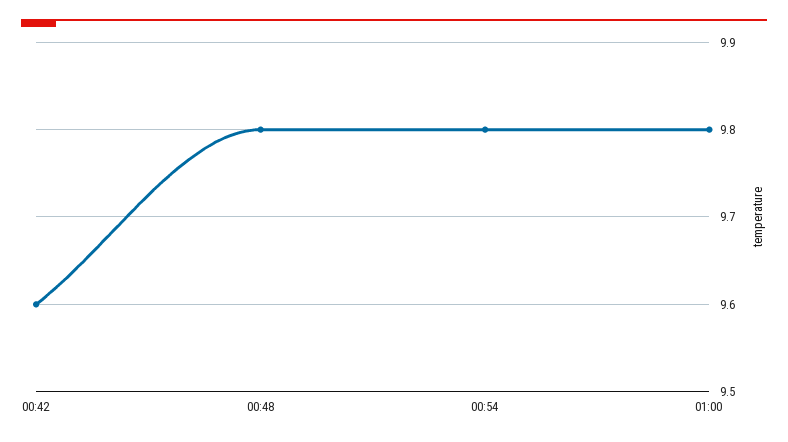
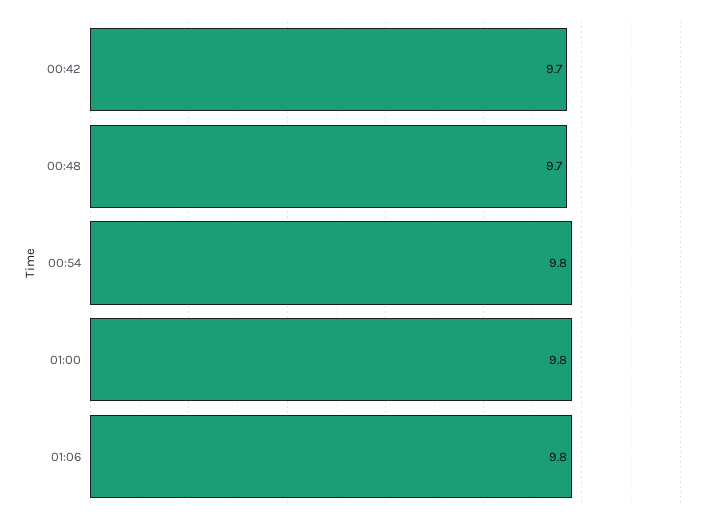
00:42: 9.6 -> 9.7
00:48: 9.8 -> 9.7
01:06: none -> 9.8

